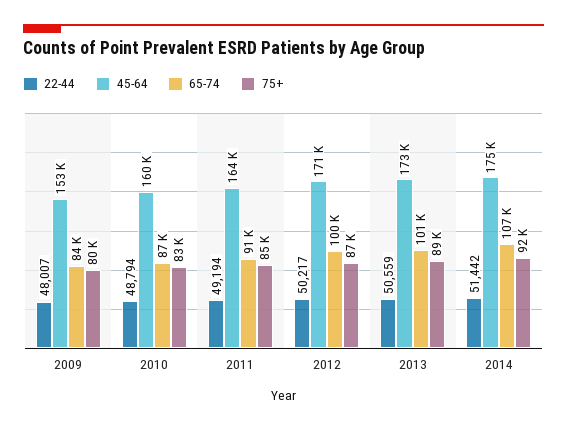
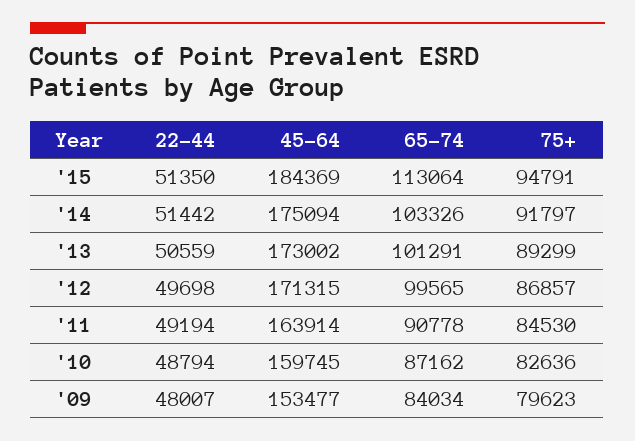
22-44, 2012: 50217 -> 49698
65-74, 2014: 107000 -> 103326
22-44, '15: none -> 51350
45-64, '15: none -> 184369
65-74, '15: none -> 113064
75+, '15: none -> 94791

